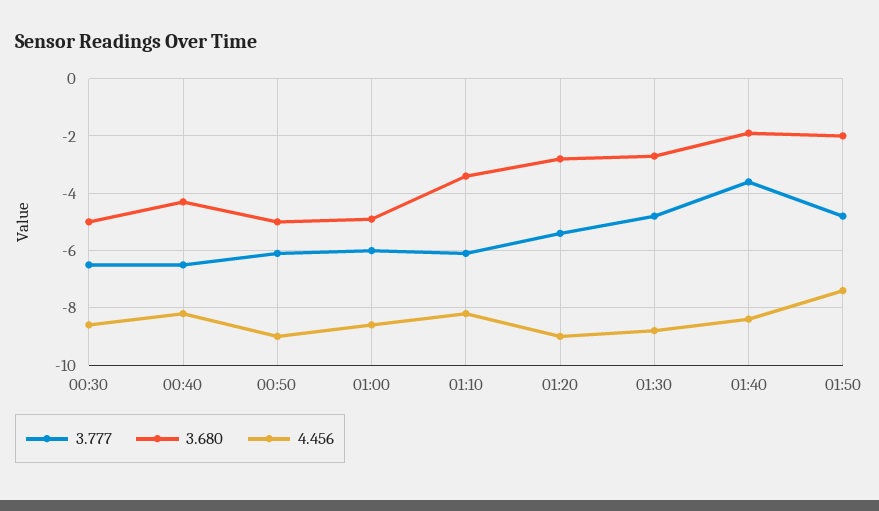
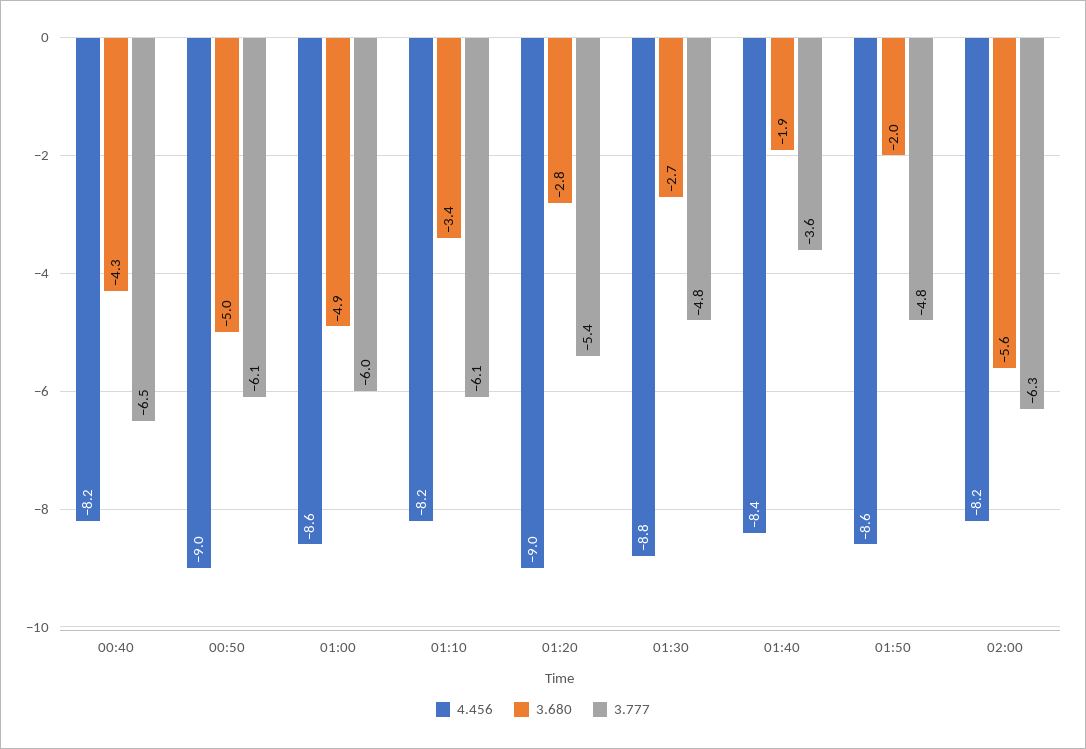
3.777, 00:30: -6.5 -> none
3.680, 00:30: -5 -> none
4.456, 00:30: -8.5 -> none
4.456, 01:50: -7.5 -> -8.6
4.456, 02:00: none -> -8.2
3.680, 02:00: none -> -5.6
3.777, 02:00: none -> -6.3

